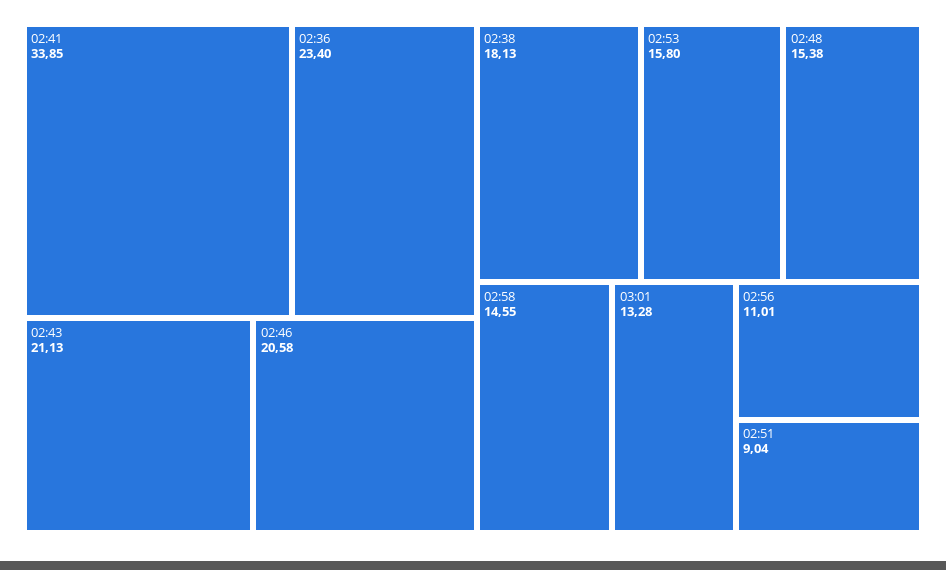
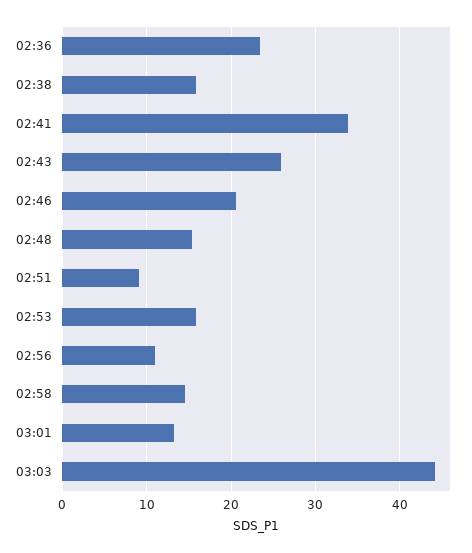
02:43: 21.13 -> 26
02:38: 18.13 -> 16
03:03: none -> 44

